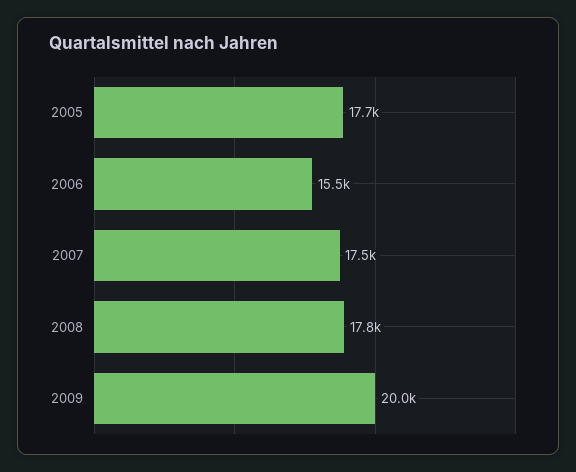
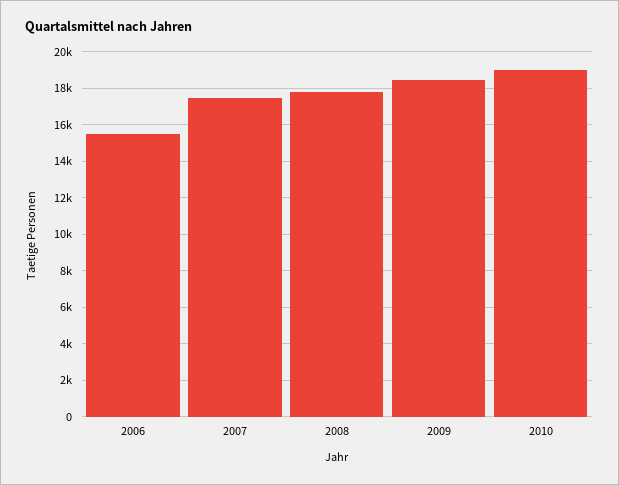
2005: 17700 -> none
2009: 20000 -> 18500
2010: none -> 19000

